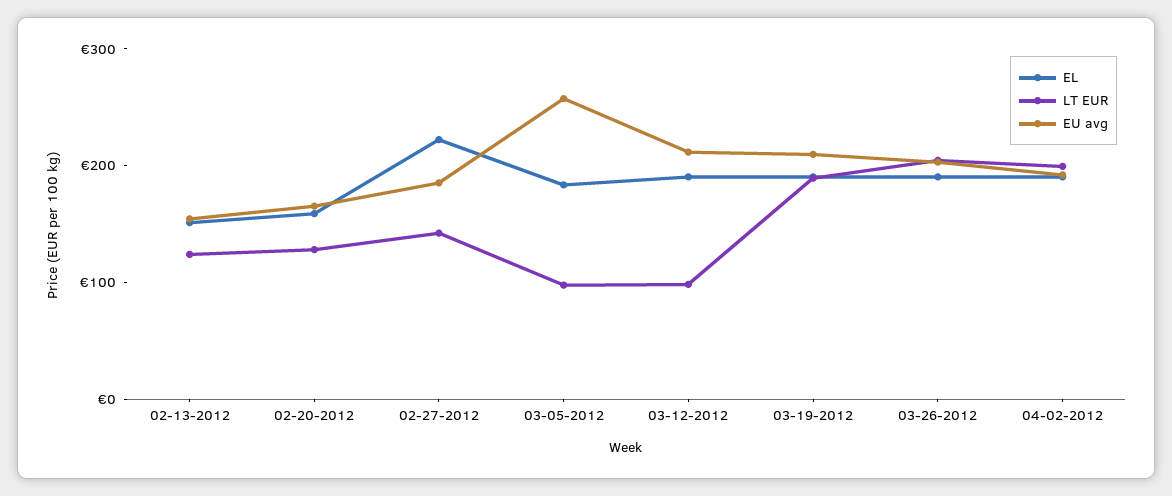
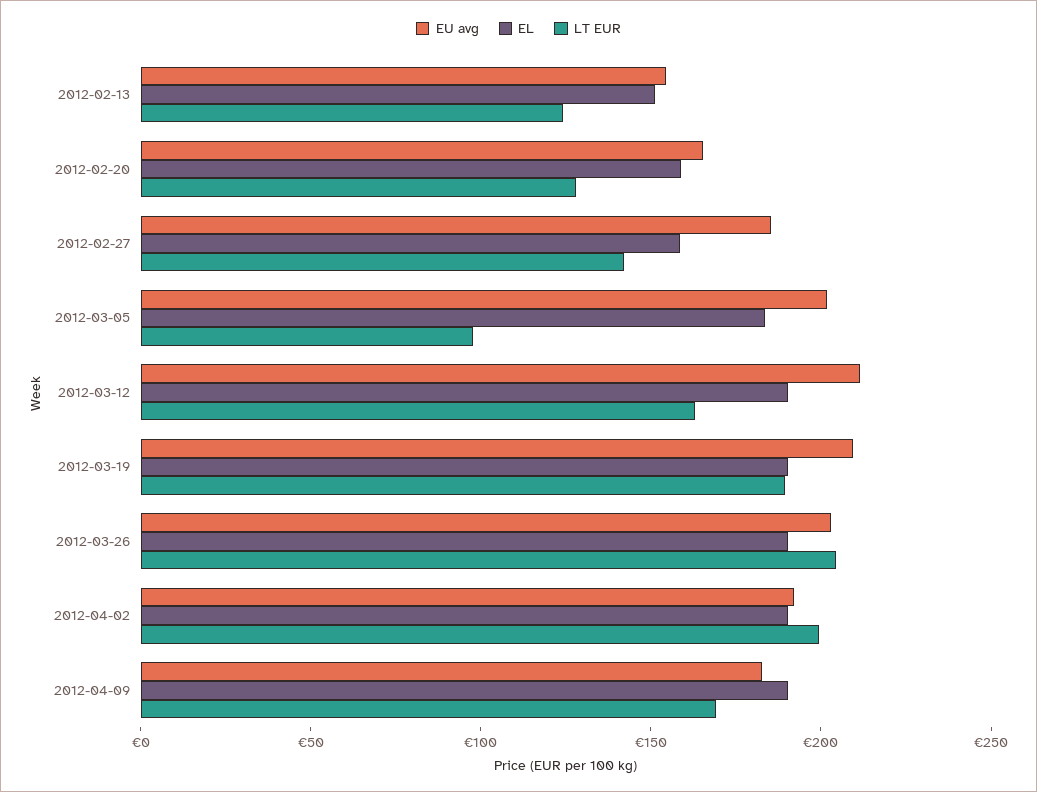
EL, 02-27-2012: 220 -> 160
EU avg, 03-05-2012: 260 -> 200
LT EUR, 03-12-2012: 100 -> 160
EU avg, 2012-04-09: none -> 180
EL, 2012-04-09: none -> 190
LT EUR, 2012-04-09: none -> 170

